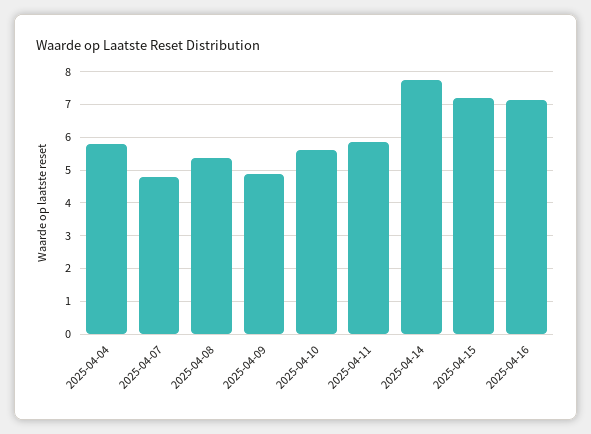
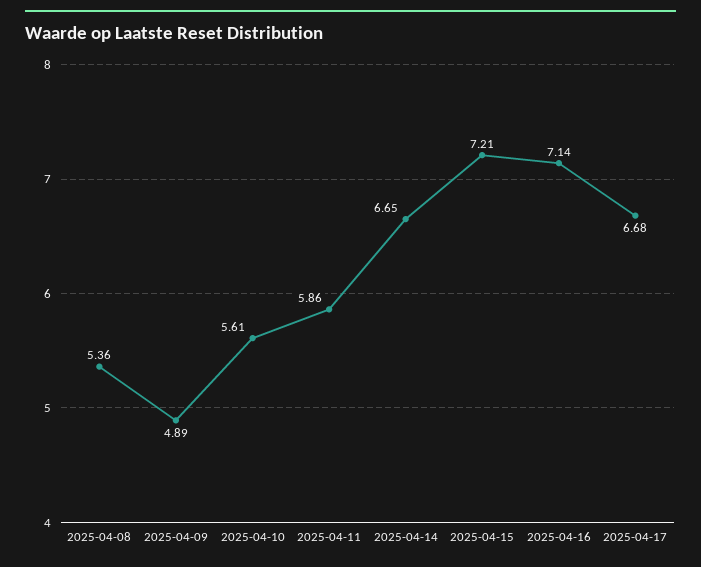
2025-04-04: 5.8 -> none
2025-04-07: 4.8 -> none
2025-04-14: 7.8 -> 6.65
2025-04-17: none -> 6.68

